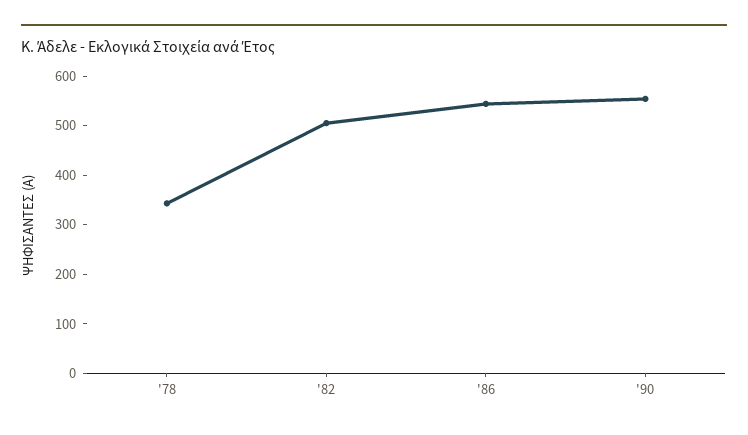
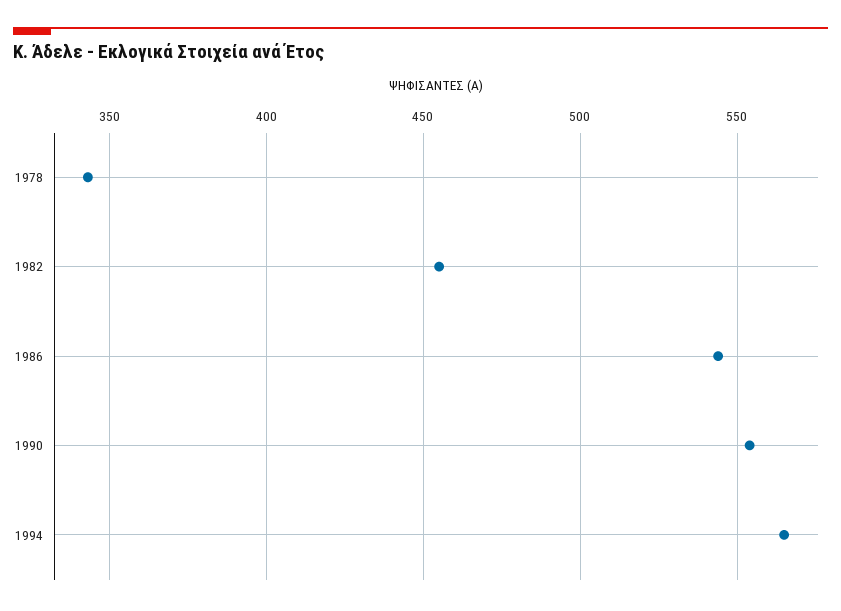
'82: 500 -> 455
1994: none -> 565

